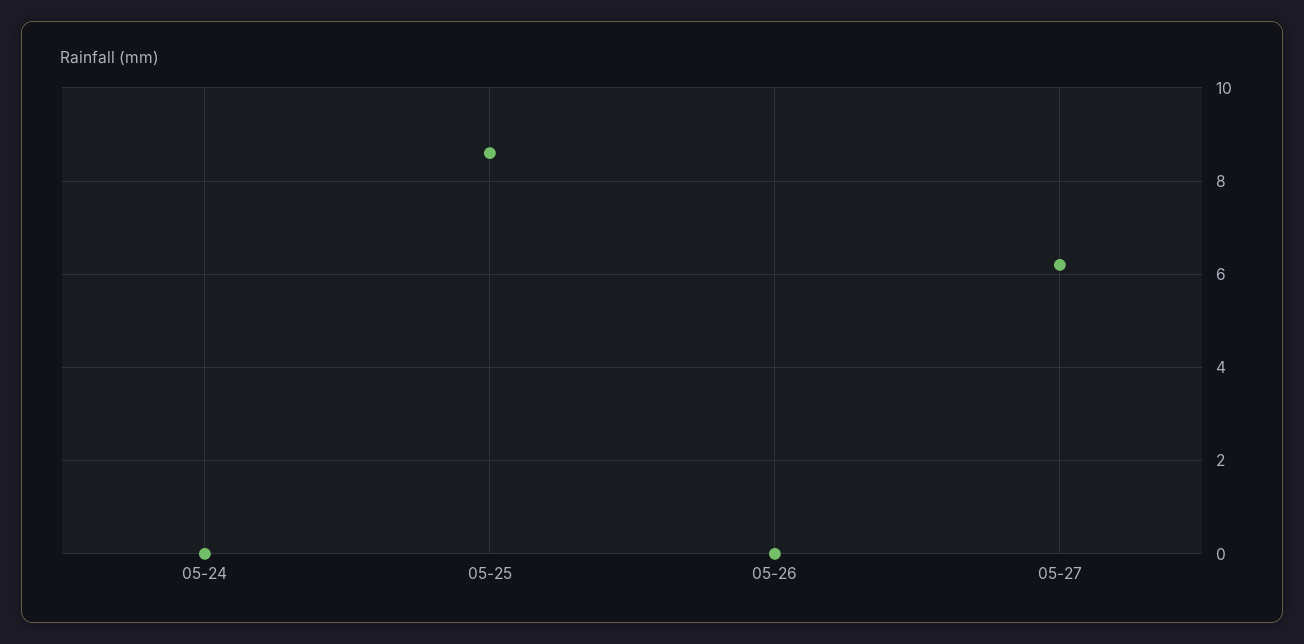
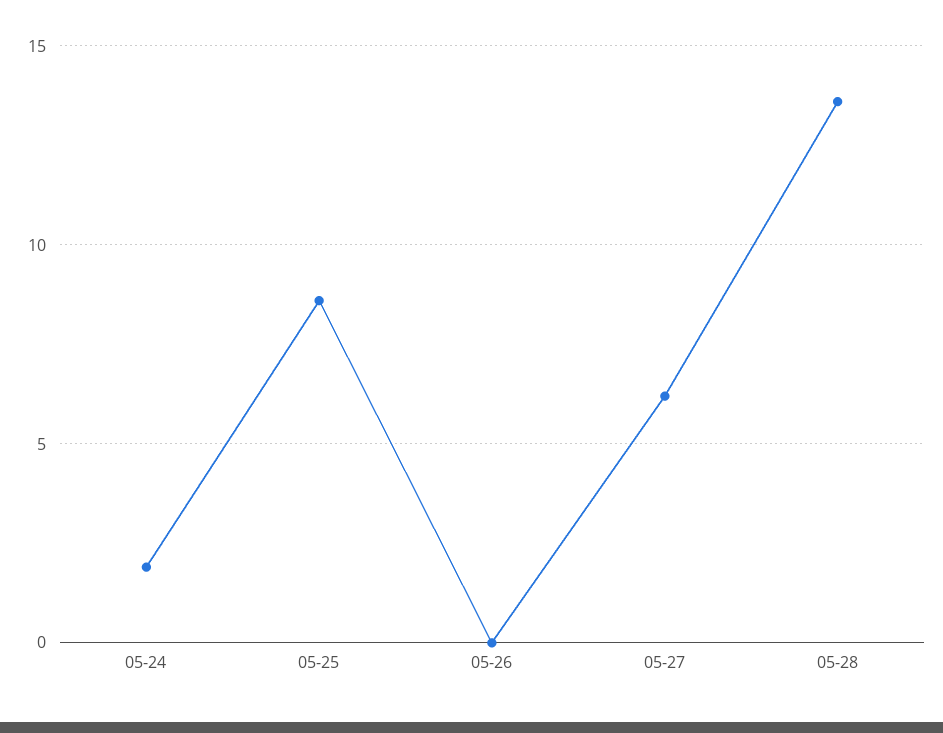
05-24: 0 -> 2
05-28: none -> 13.5

